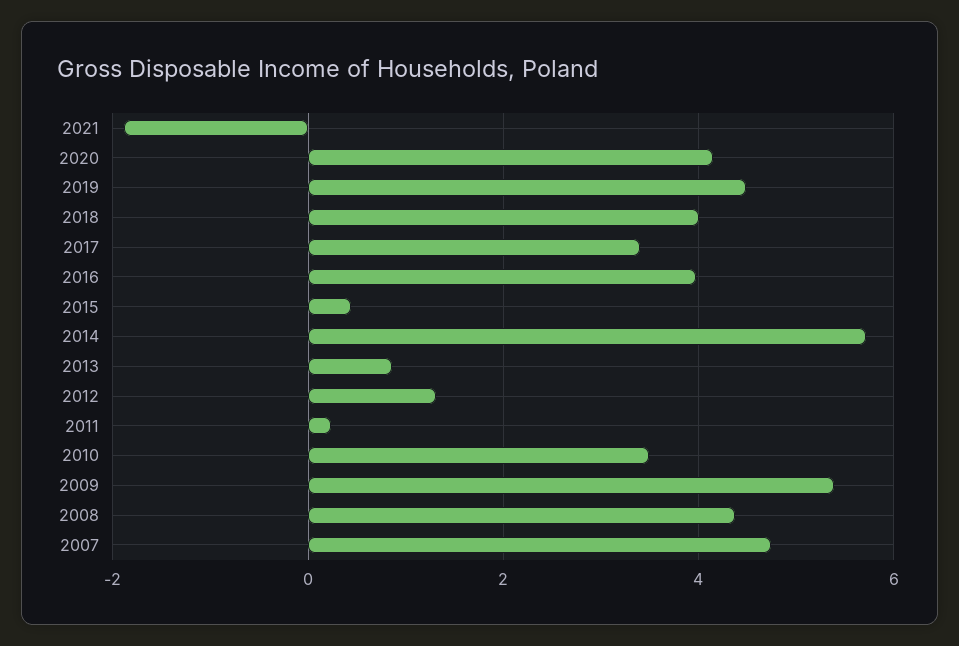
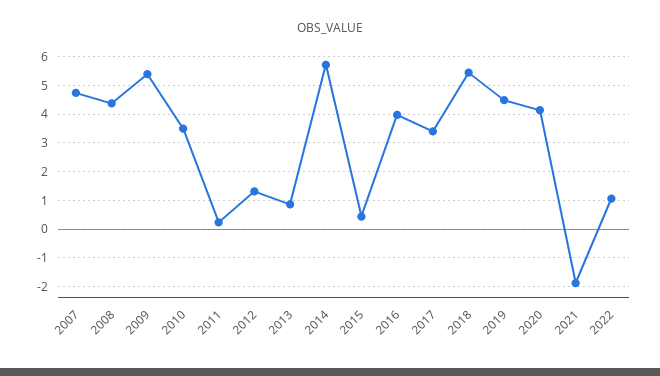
2018: 4 -> 5.5
2022: none -> 1

